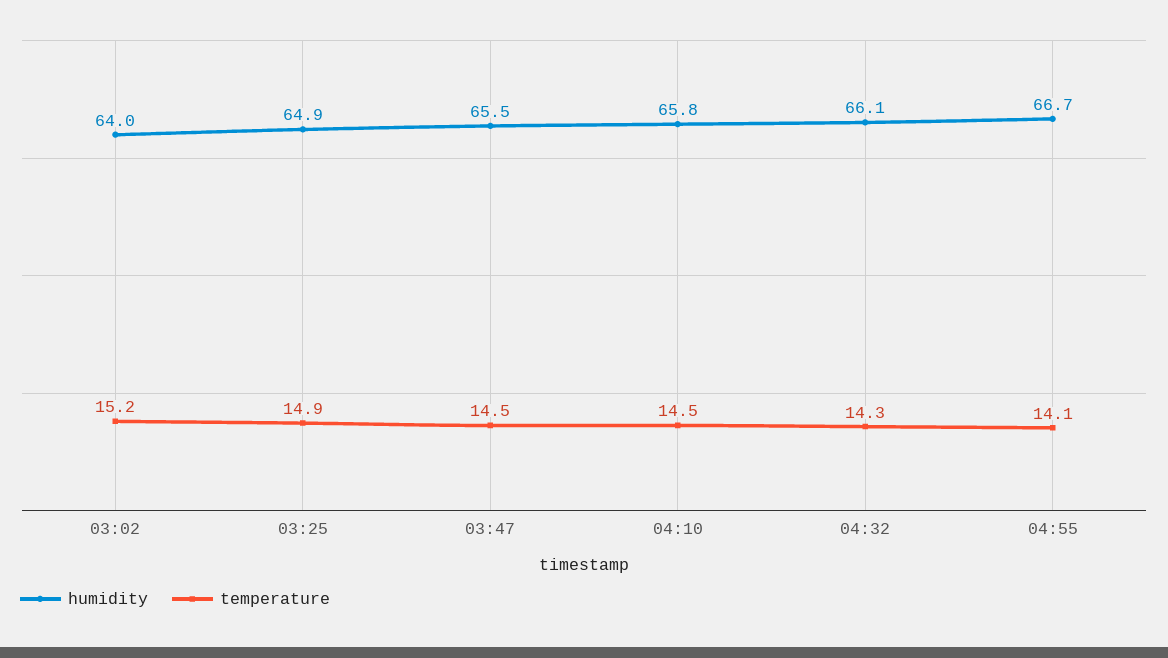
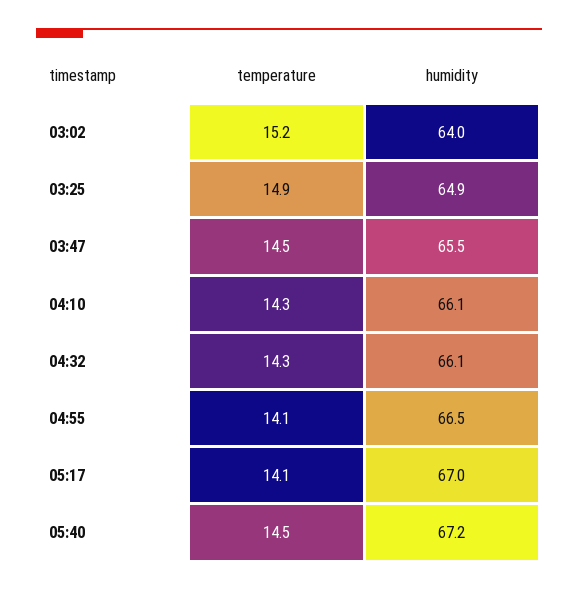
humidity, 04:10: 65.8 -> 66.1
temperature, 04:10: 14.5 -> 14.3
humidity, 04:55: 66.7 -> 66.5
temperature, 05:17: none -> 14.1
humidity, 05:17: none -> 67
temperature, 05:40: none -> 14.5
humidity, 05:40: none -> 67.2

